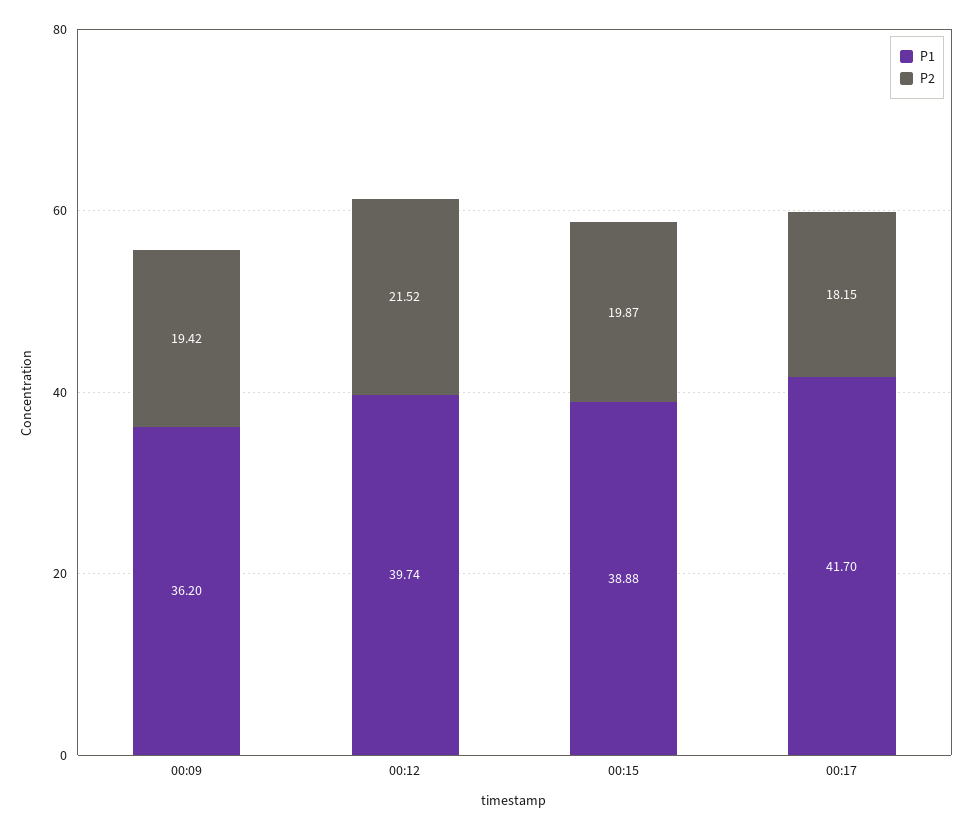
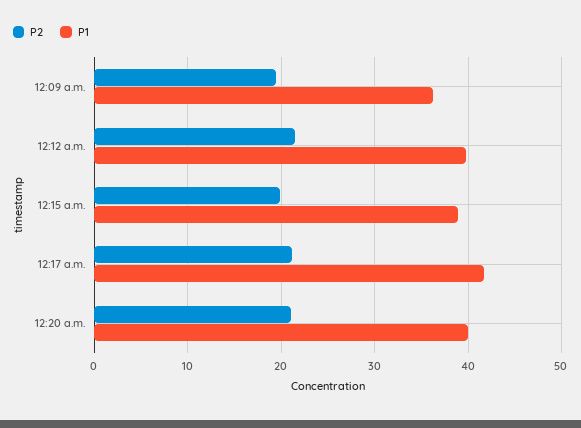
P2, 00:17: 18.15 -> 21
P2, 12:20 a.m.: none -> 21
P1, 12:20 a.m.: none -> 40

